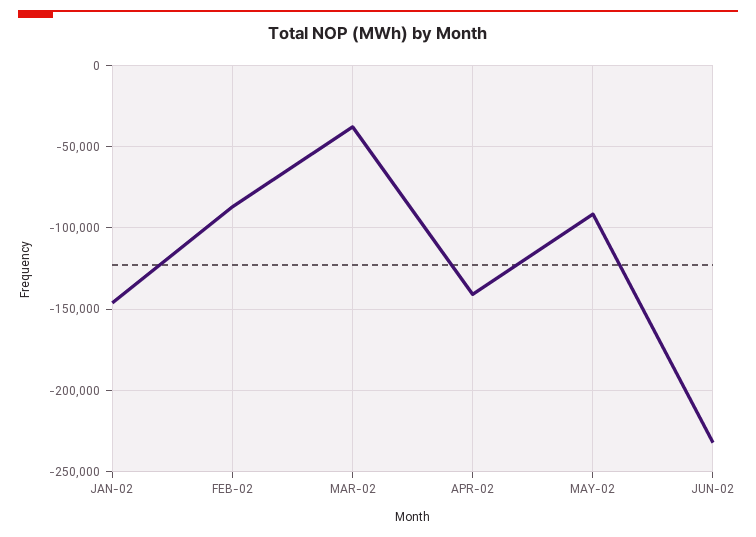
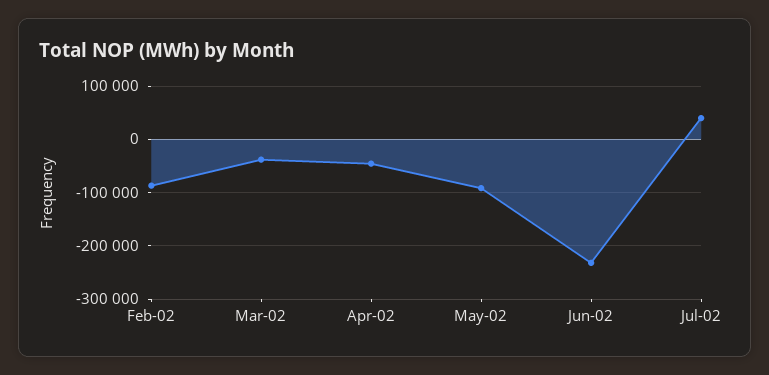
JAN-02: -145000 -> none
APR-02: -140000 -> -40000
Jul-02: none -> 40000

